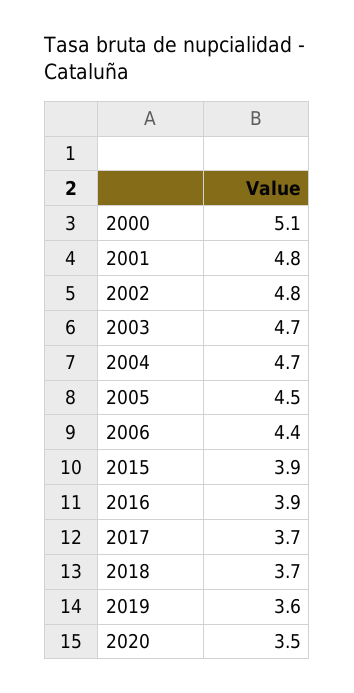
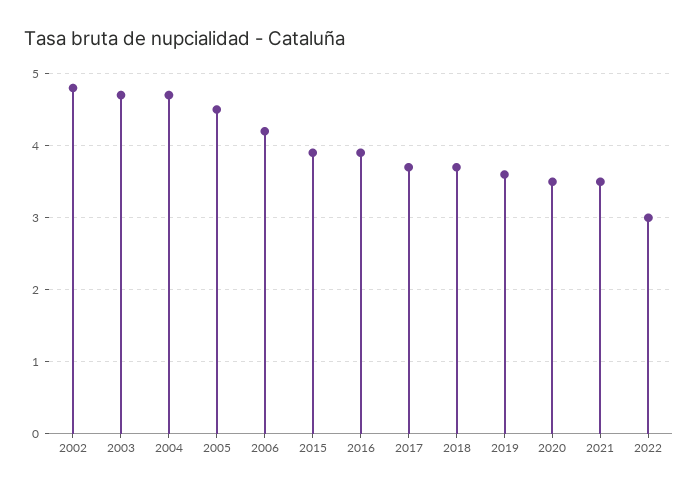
2000: 5.1 -> none
2001: 4.8 -> none
2006: 4.4 -> 4.2
2021: none -> 3.5
2022: none -> 3

